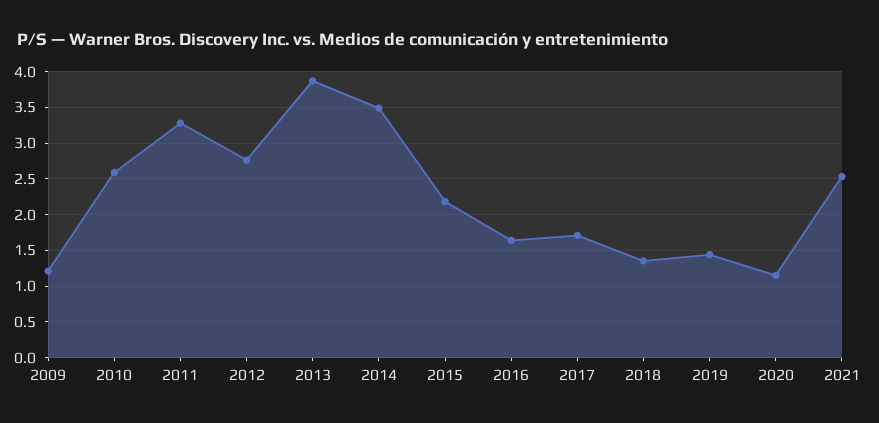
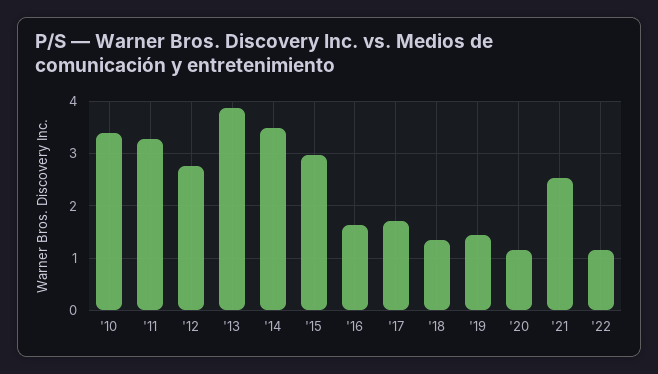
2009: 1.2 -> none
2010: 2.6 -> 3.4
2015: 2.2 -> 3
'22: none -> 1.2

